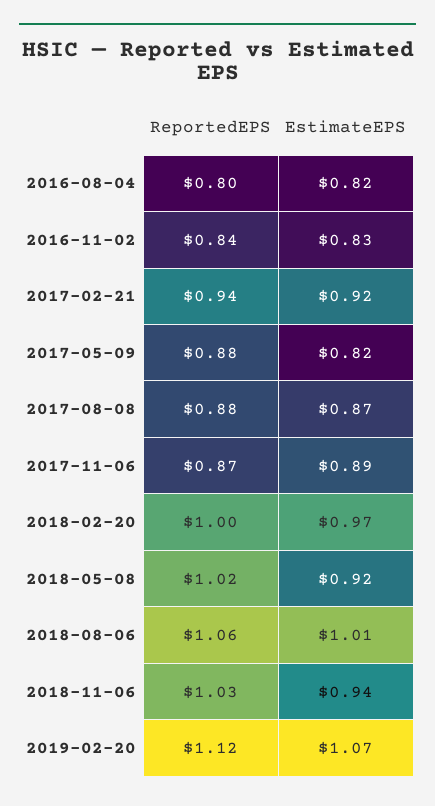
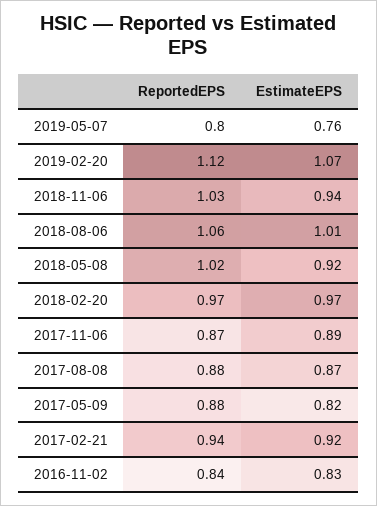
ReportedEPS, 2016-08-04: 0.8 -> none
EstimateEPS, 2016-08-04: 0.82 -> none
ReportedEPS, 2018-02-20: 1 -> 0.97
ReportedEPS, 2019-05-07: none -> 0.8
EstimateEPS, 2019-05-07: none -> 0.76

